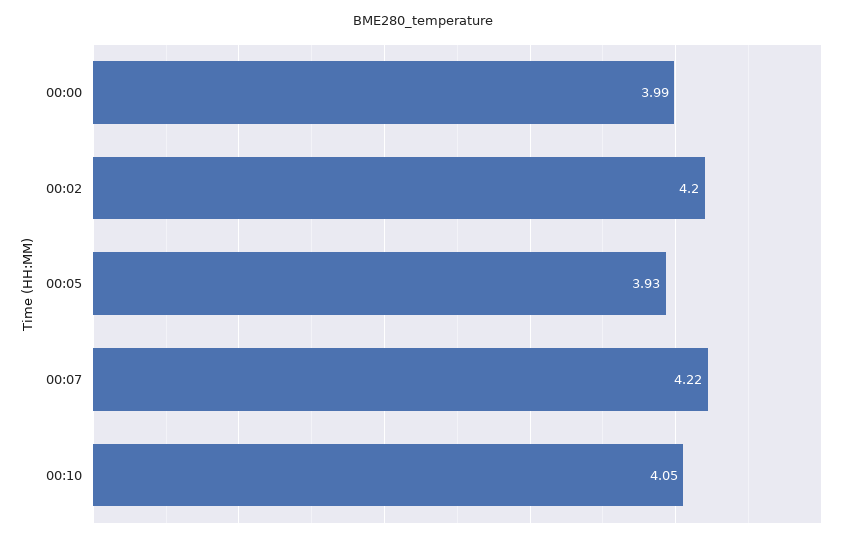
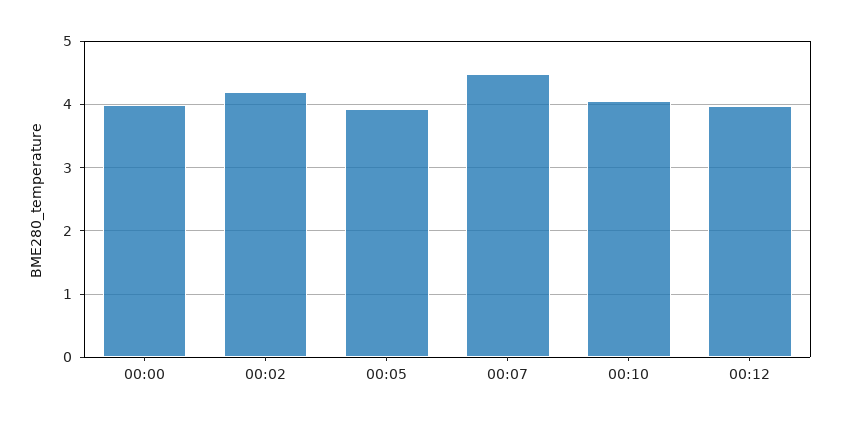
00:07: 4.22 -> 4.5
00:12: none -> 4

